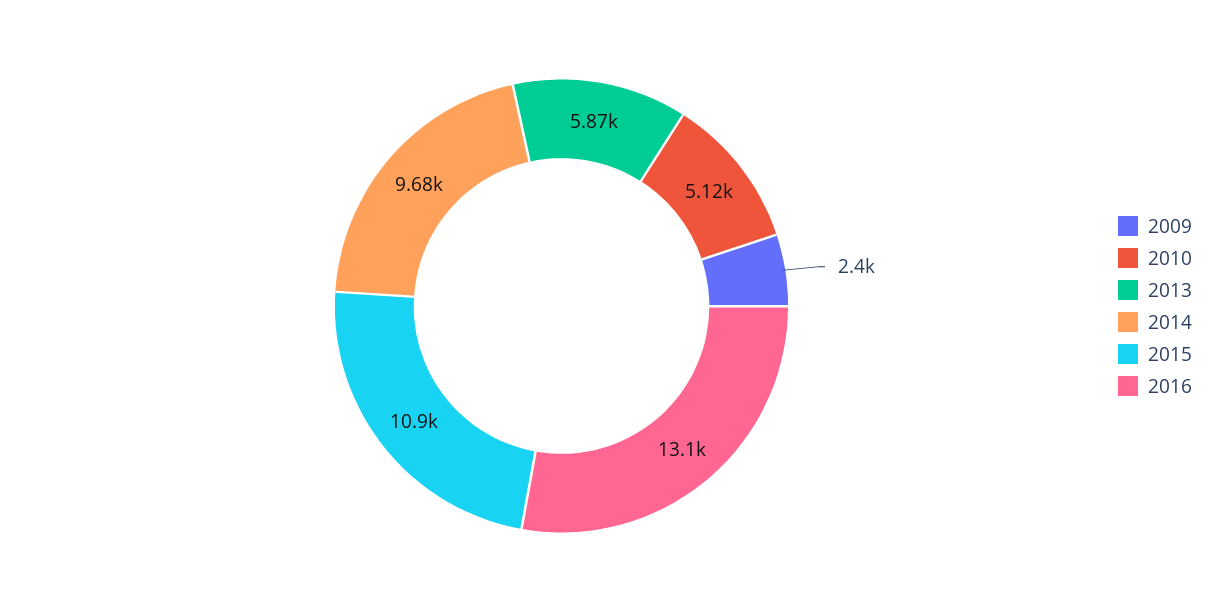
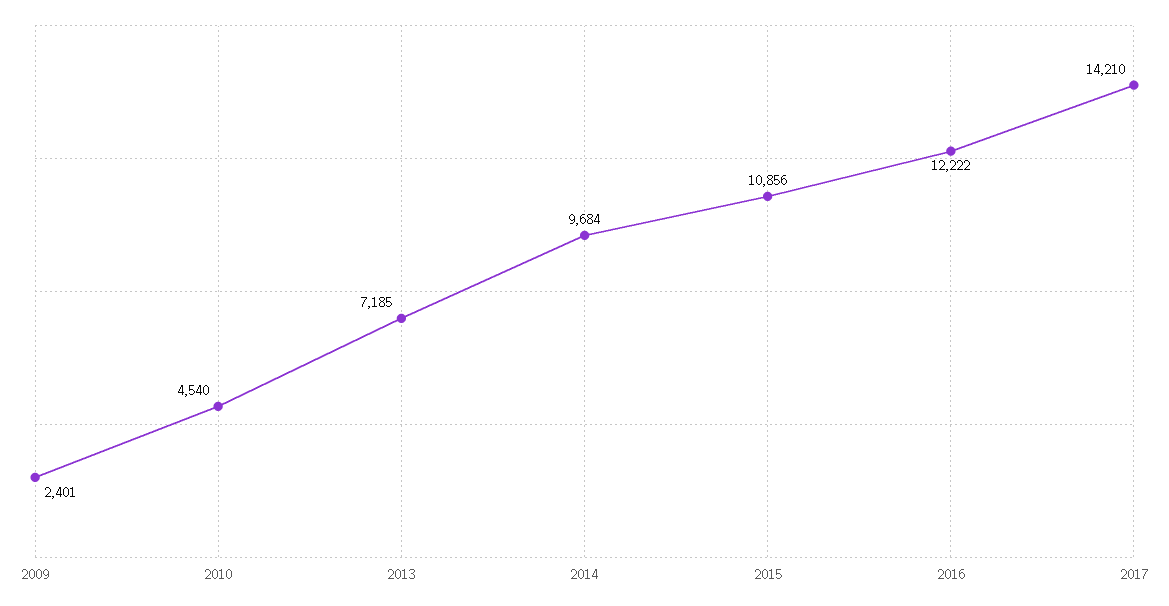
2010: 5120 -> 4540
2013: 5870 -> 7185
2016: 13100 -> 12222
2017: none -> 14210

